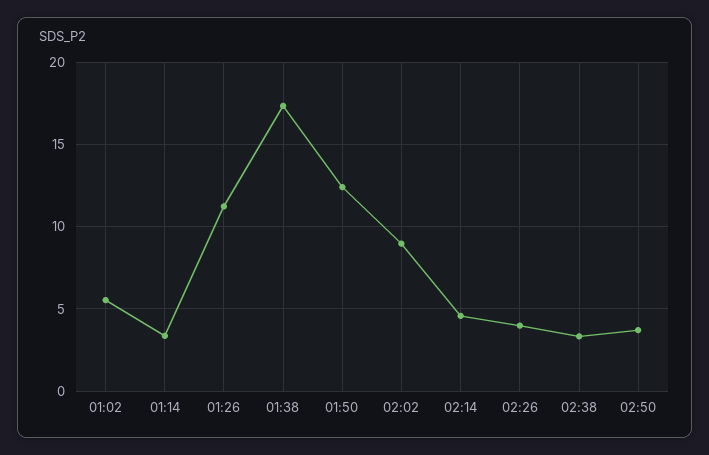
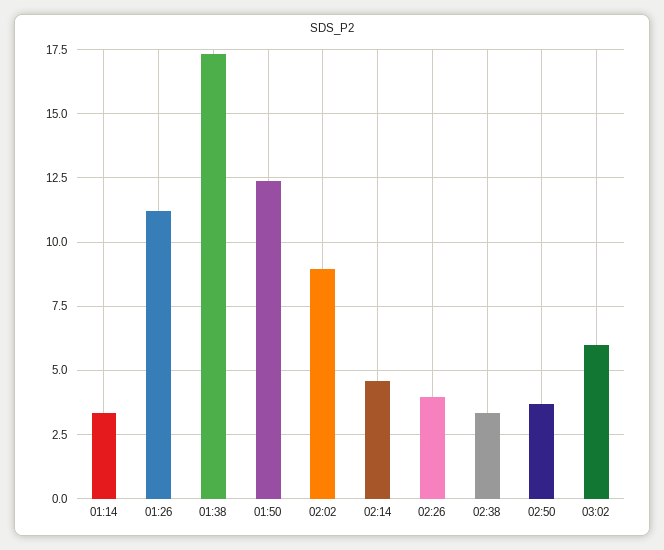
01:02: 5.5 -> none
03:02: none -> 6

